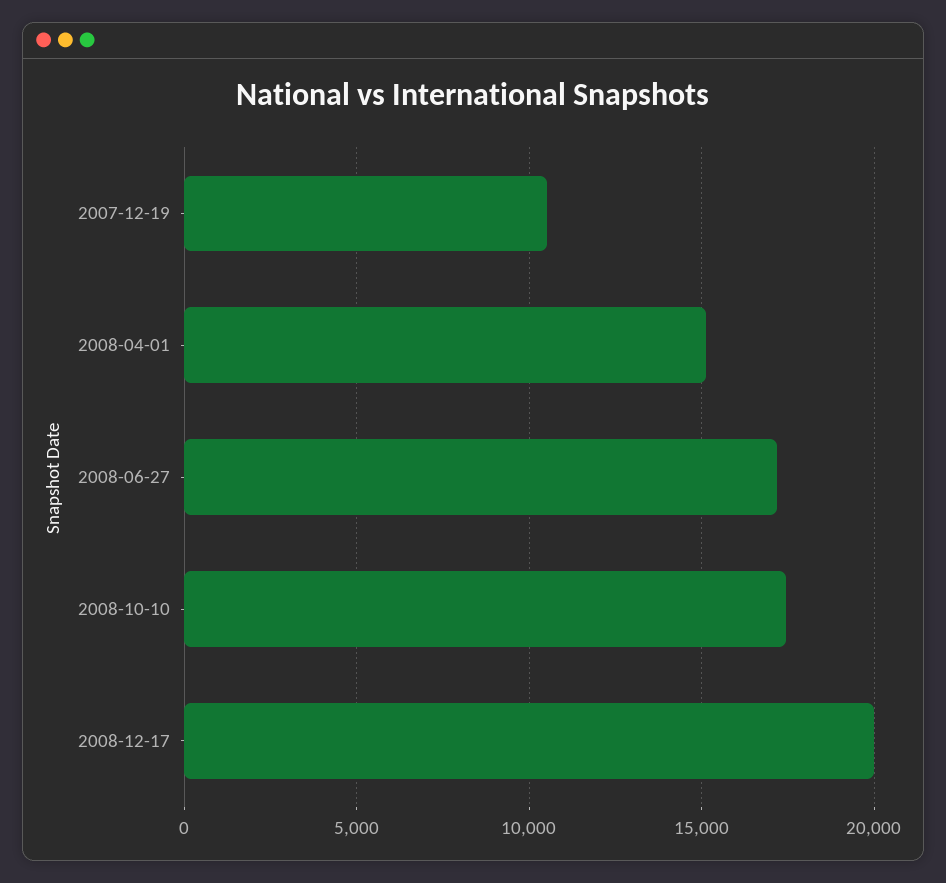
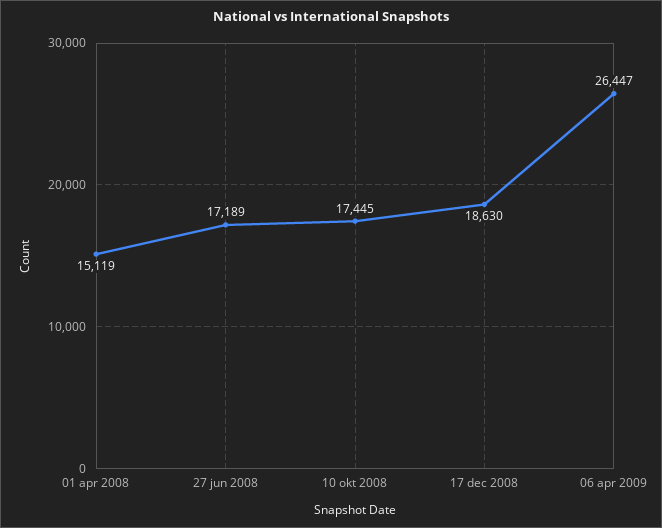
2007-12-19: 10500 -> none
2008-12-17: 20000 -> 18630
06 apr 2009: none -> 26447

